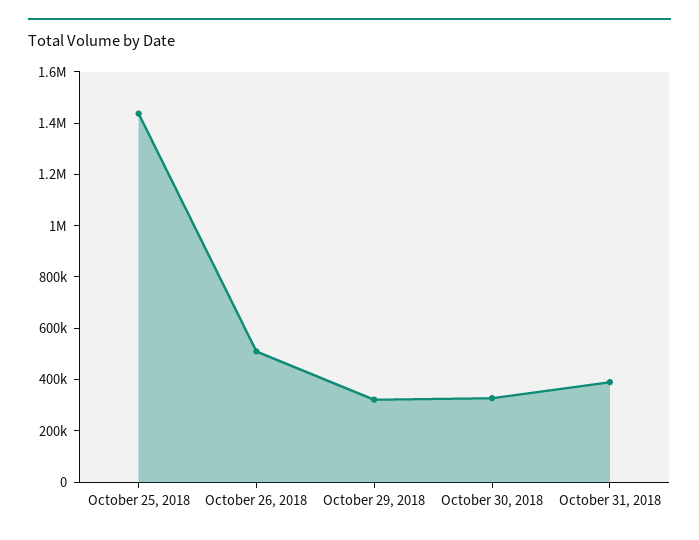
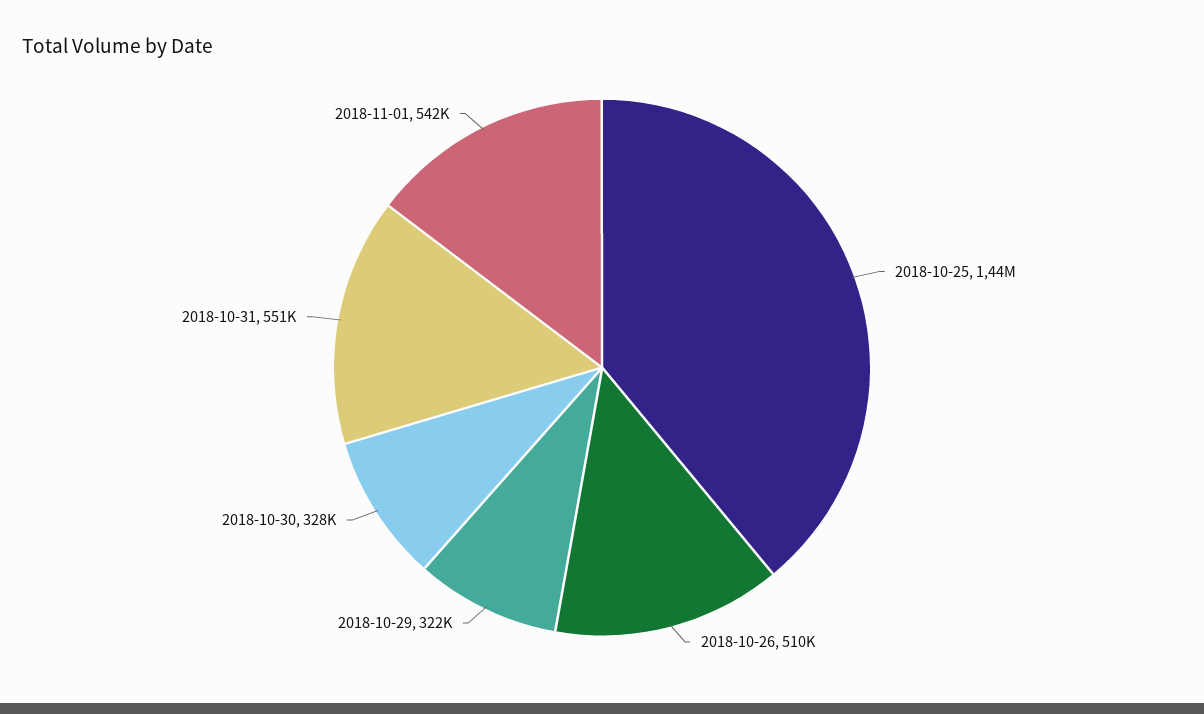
October 31, 2018: 400000 -> 551000
2018-11-01: none -> 542000

